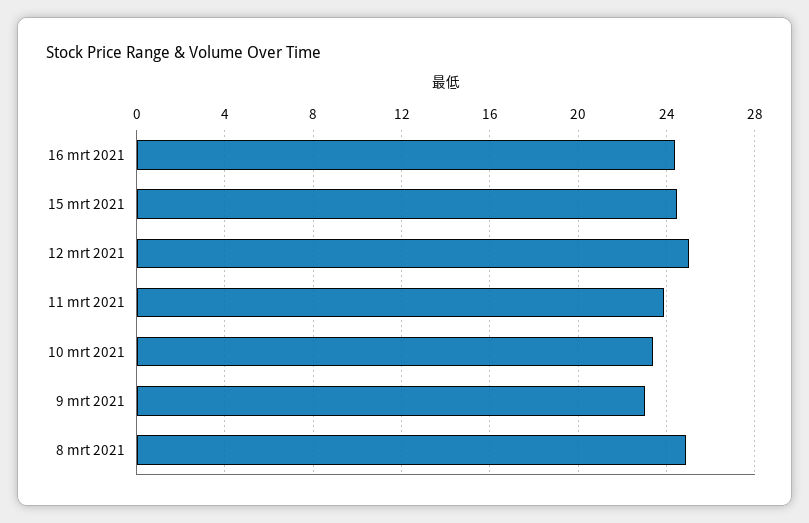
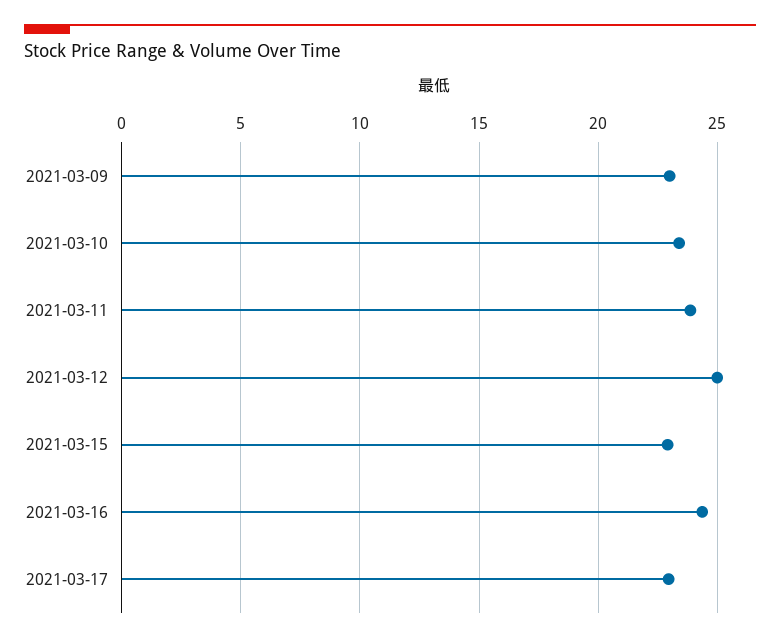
15 mrt 2021: 24.5 -> 23
8 mrt 2021: 25 -> none
2021-03-17: none -> 23

